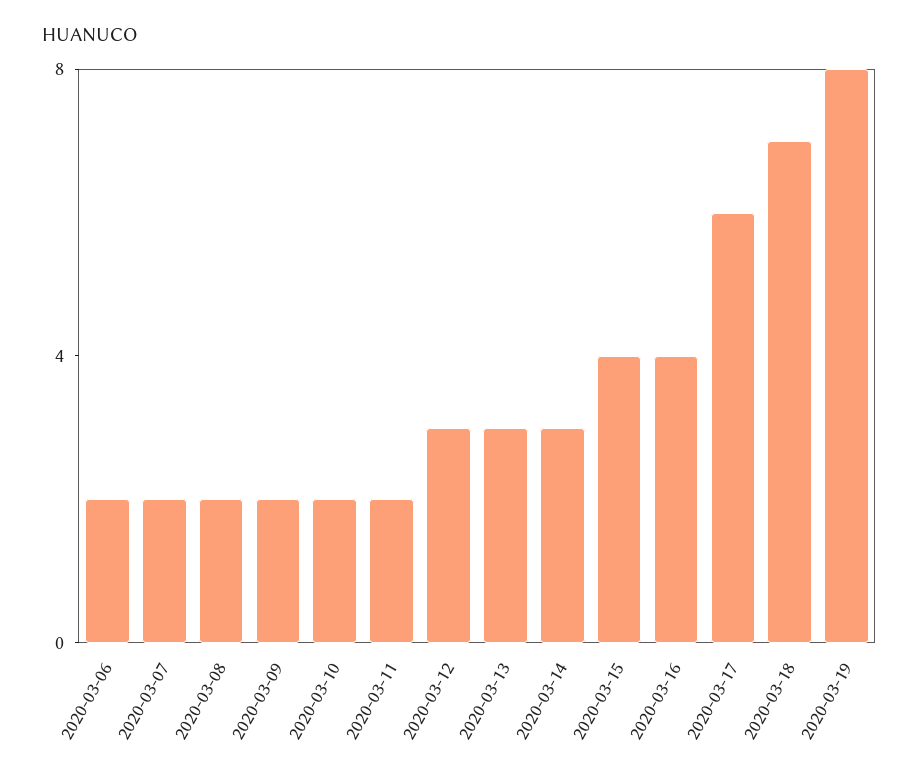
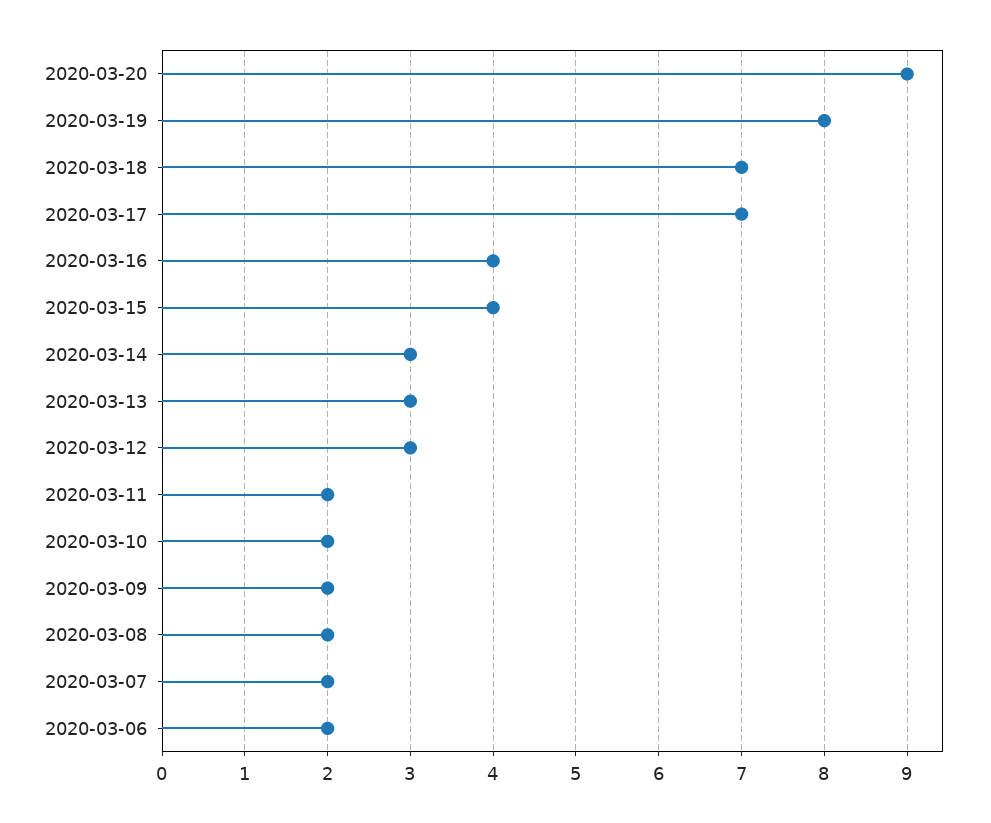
2020-03-17: 6 -> 7
2020-03-20: none -> 9

